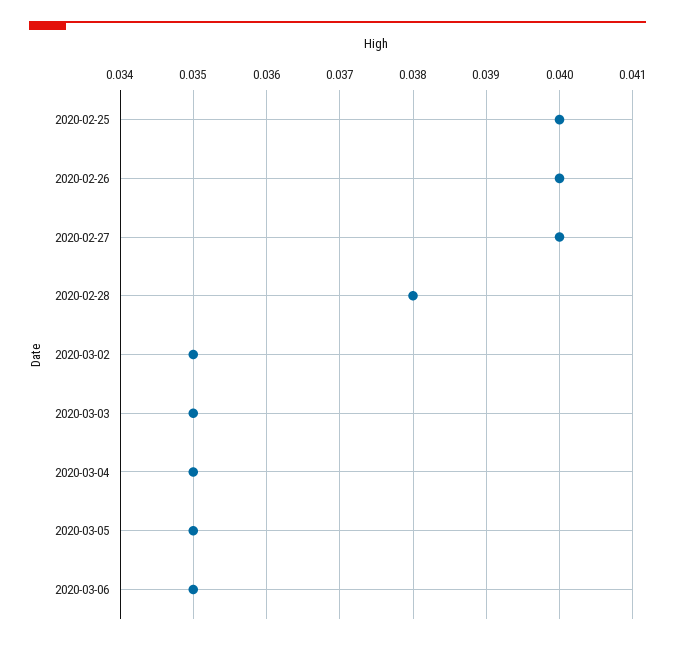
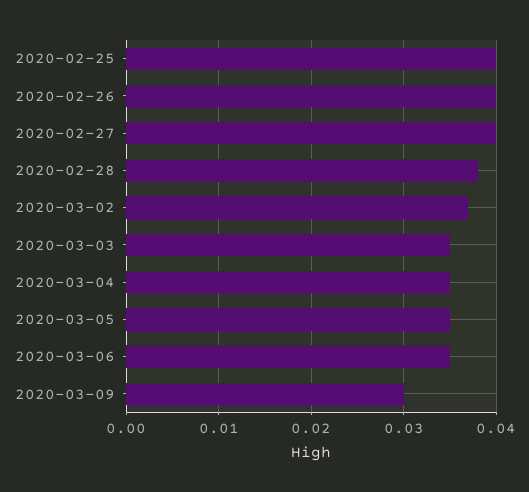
2020-03-02: 0.035 -> 0.037
2020-03-09: none -> 0.03

